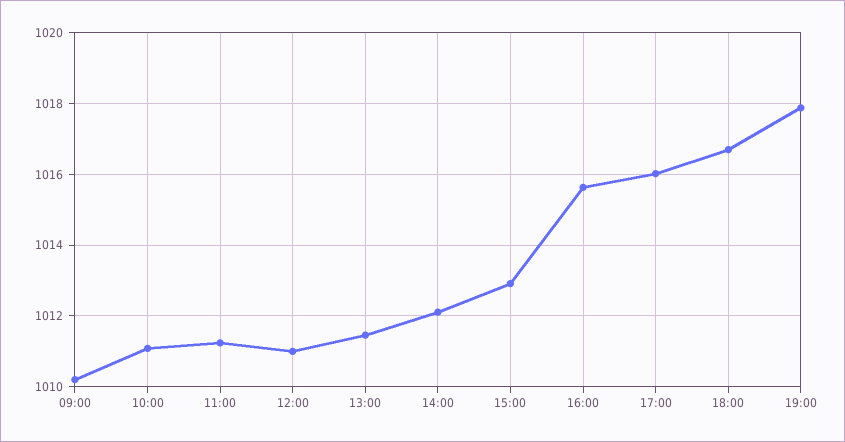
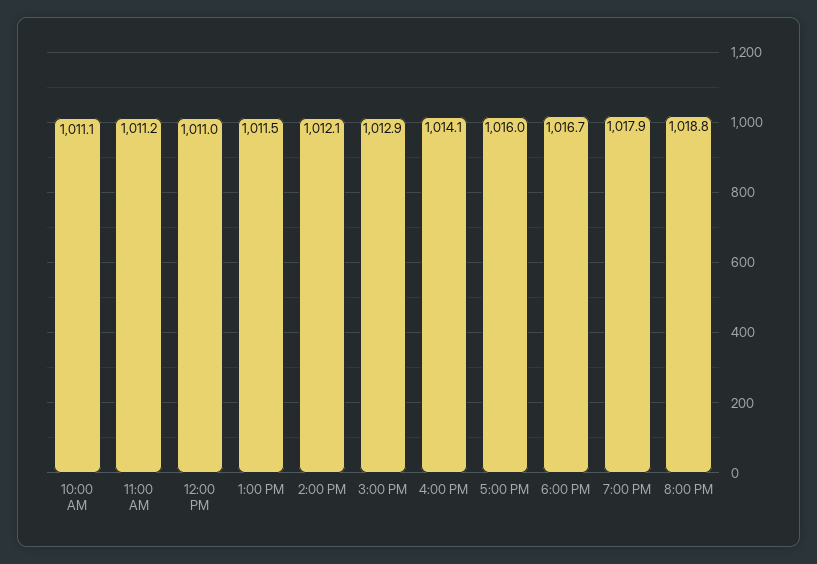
09:00: 1010.2 -> none
16:00: 1015.6 -> 1014.1
8:00 PM: none -> 1018.8

